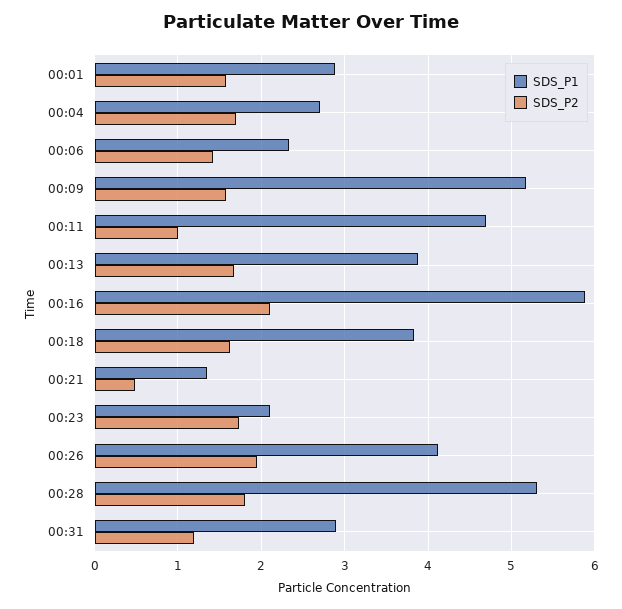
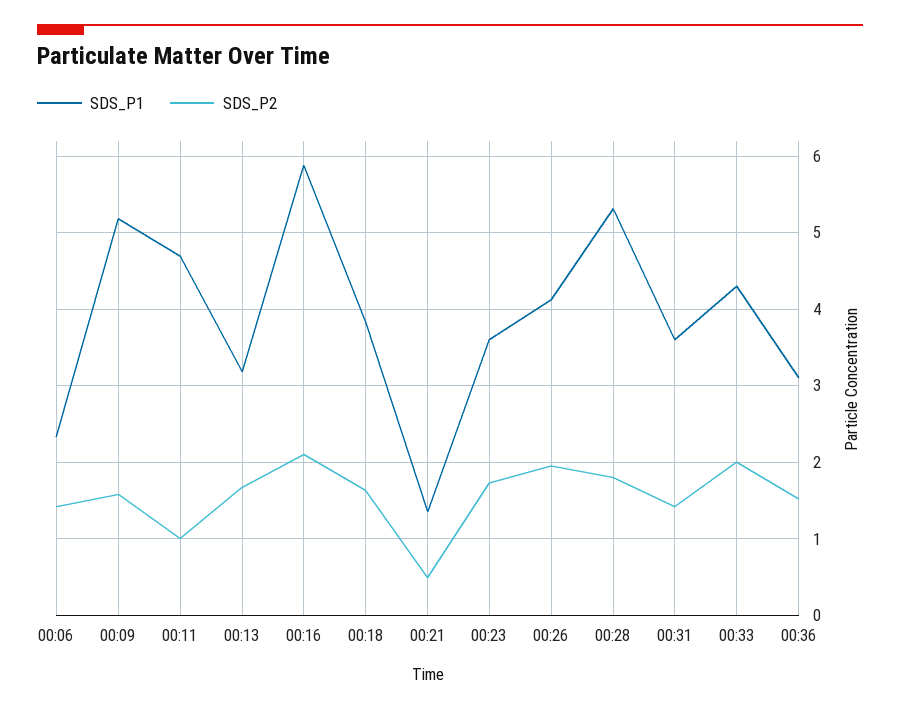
SDS_P1, 00:01: 2.9 -> none
SDS_P2, 00:01: 1.6 -> none
SDS_P1, 00:04: 2.7 -> none
SDS_P2, 00:04: 1.7 -> none
SDS_P1, 00:13: 3.9 -> 3.2
SDS_P1, 00:23: 2.1 -> 3.6
SDS_P1, 00:31: 2.9 -> 3.6
SDS_P2, 00:31: 1.2 -> 1.4
SDS_P1, 00:33: none -> 4.3
SDS_P2, 00:33: none -> 2
SDS_P1, 00:36: none -> 3.1
SDS_P2, 00:36: none -> 1.5

